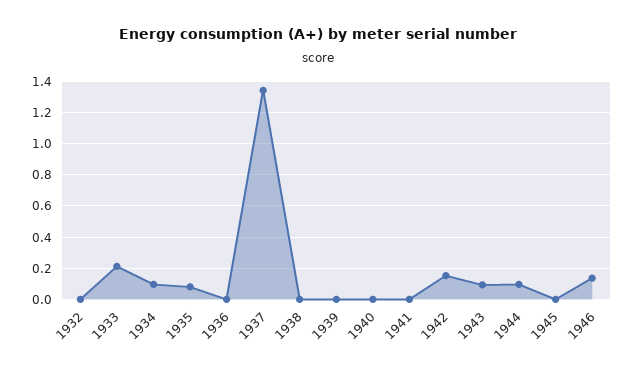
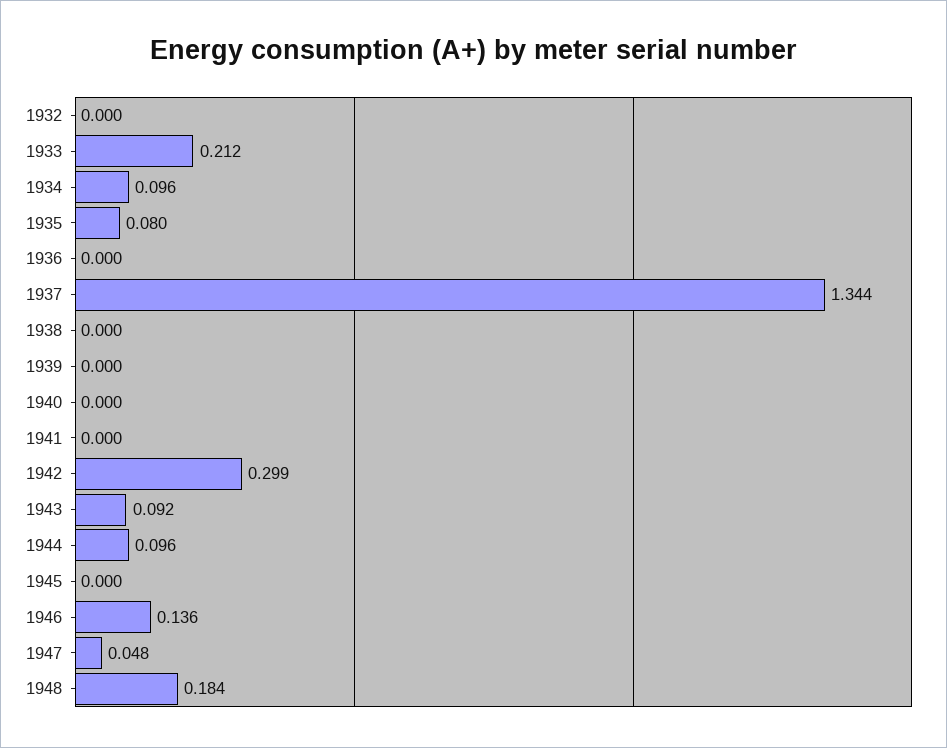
1942: 0.15 -> 0.299
1947: none -> 0.048
1948: none -> 0.184

